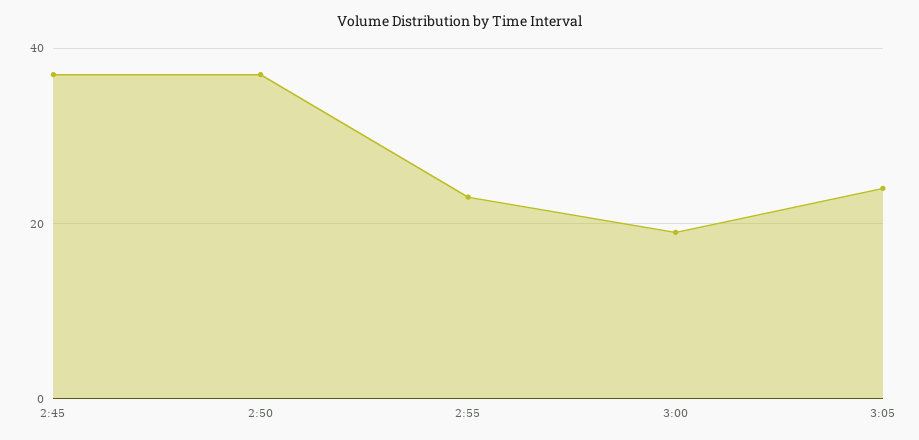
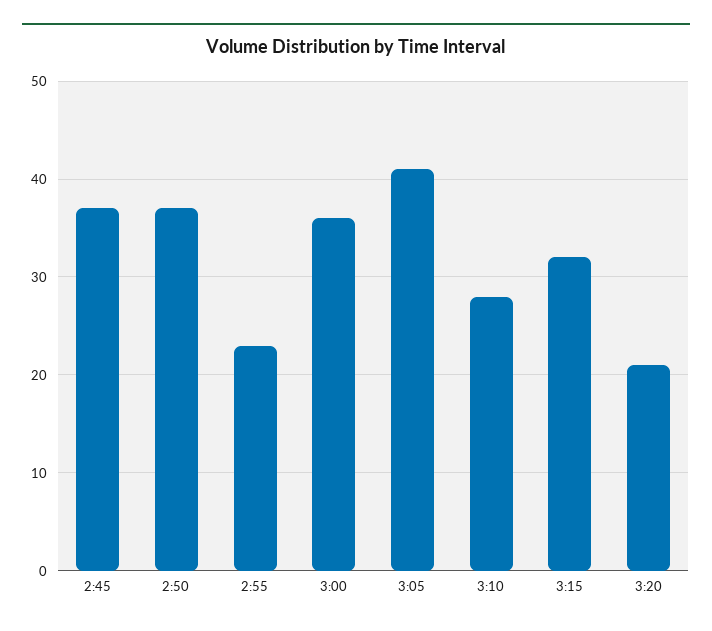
3:00: 20 -> 36
3:05: 25 -> 41
3:10: none -> 28
3:15: none -> 32
3:20: none -> 21

